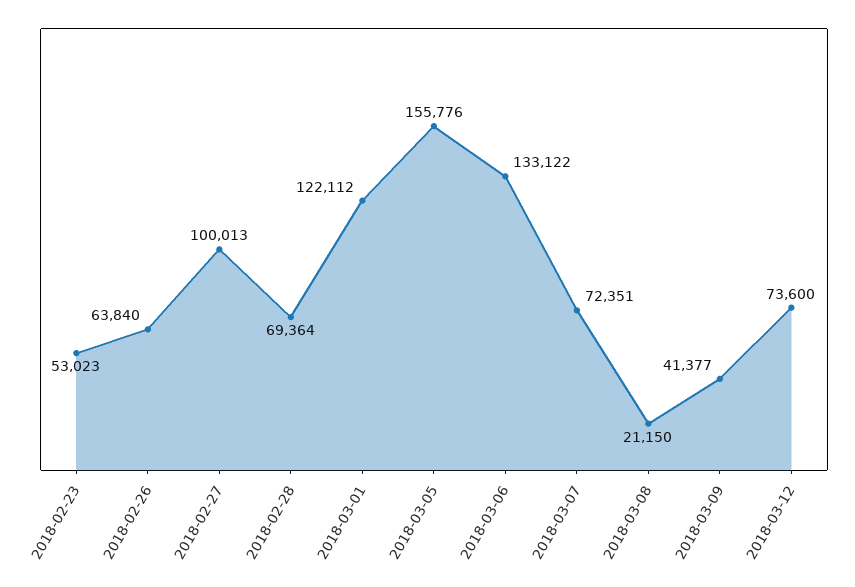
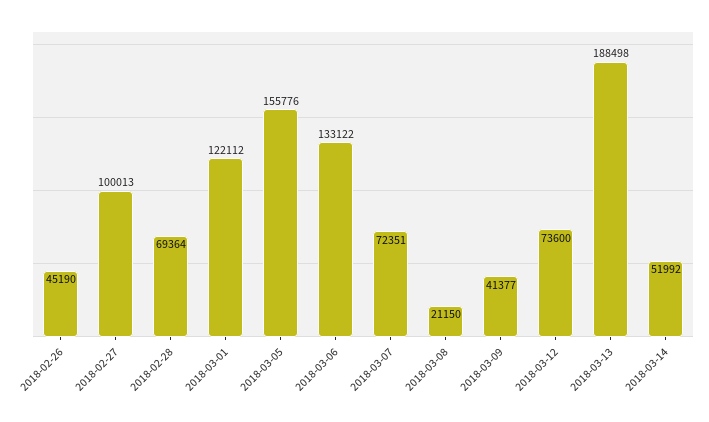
2018-02-23: 53023 -> none
2018-02-26: 63840 -> 45190
2018-03-13: none -> 188498
2018-03-14: none -> 51992

